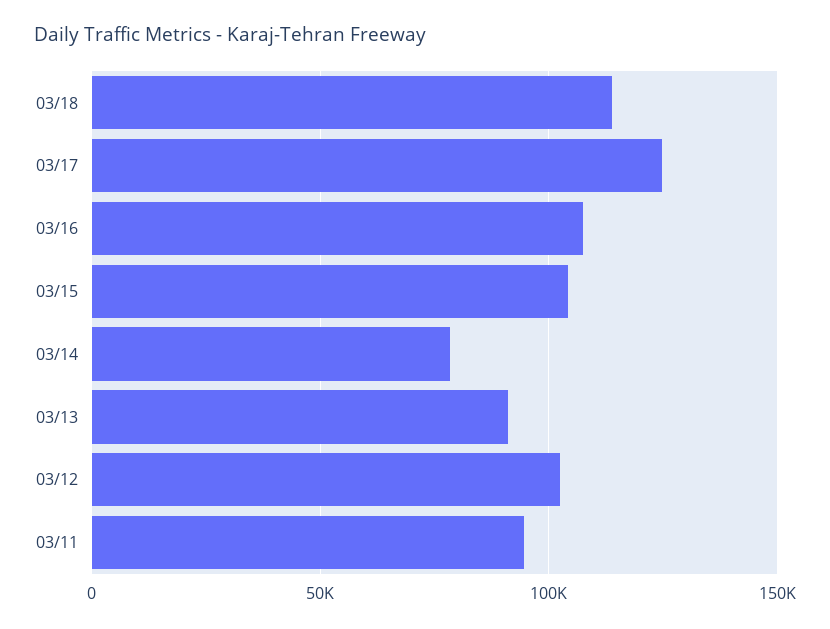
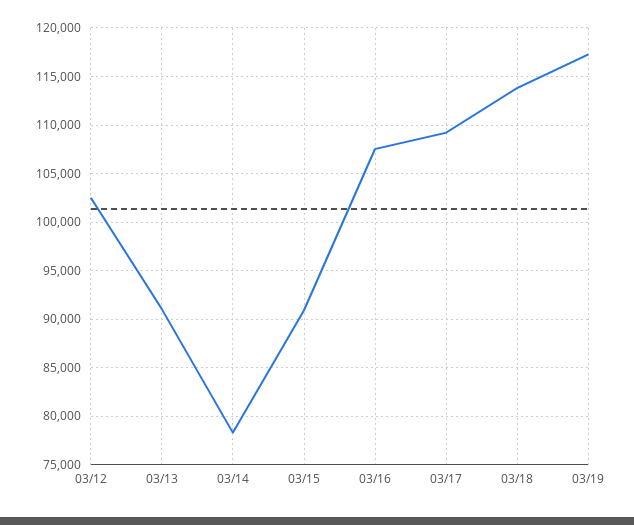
03/17: 125000 -> 109000
03/15: 105000 -> 91000
03/11: 95000 -> none
03/19: none -> 117000

